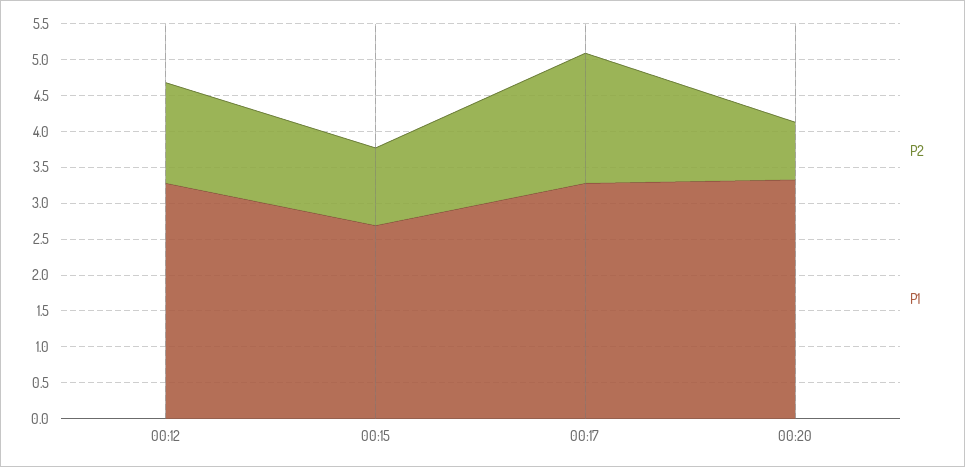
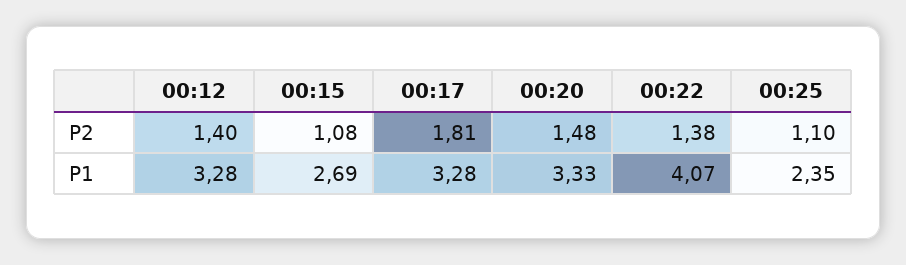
P2, 00:20: 0.75 -> 1.48
P2, 00:22: none -> 1.38
P2, 00:25: none -> 1.1
P1, 00:22: none -> 4.07
P1, 00:25: none -> 2.35

